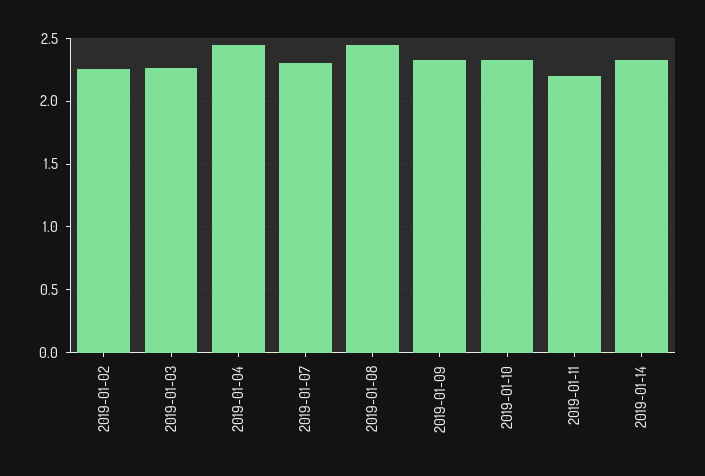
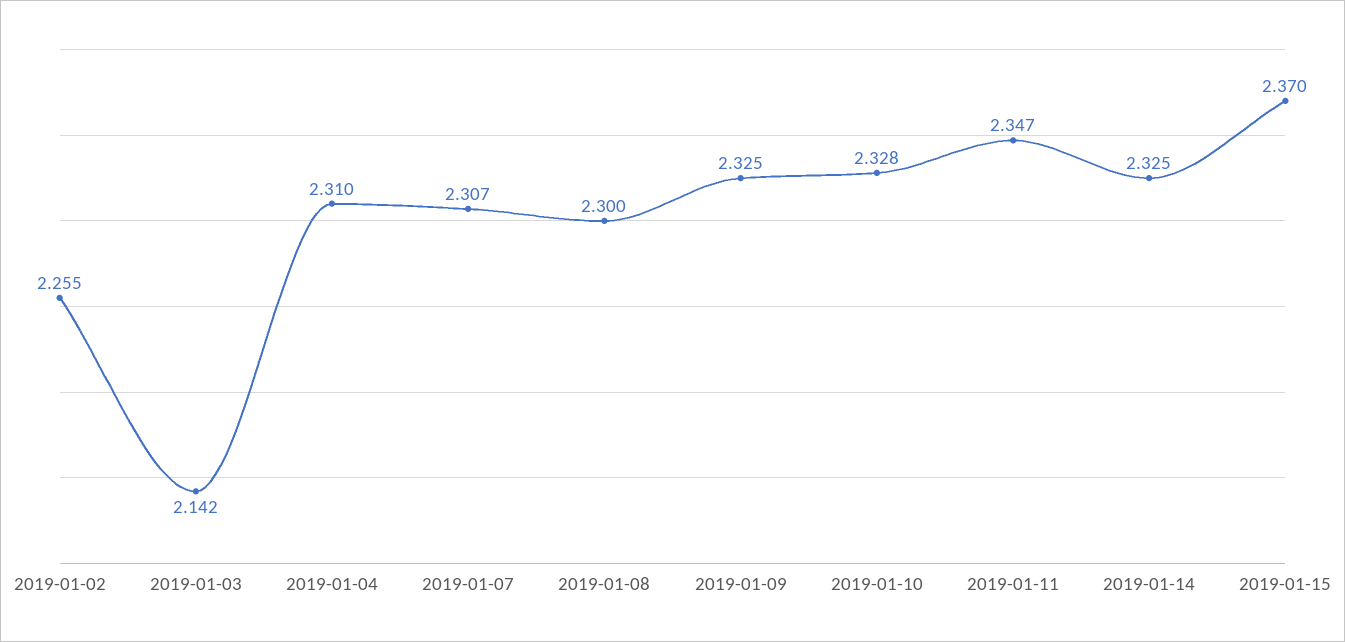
2019-01-03: 2.25 -> 2.142
2019-01-04: 2.45 -> 2.31
2019-01-08: 2.45 -> 2.3
2019-01-11: 2.2 -> 2.347
2019-01-15: none -> 2.37

